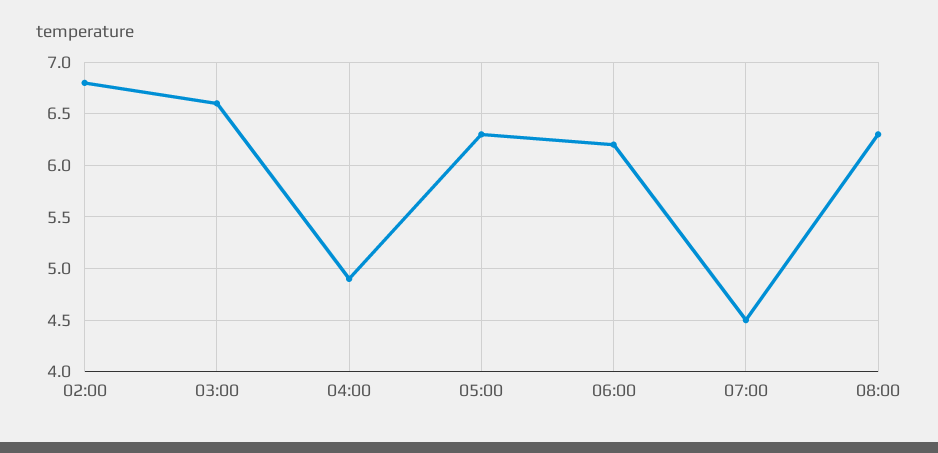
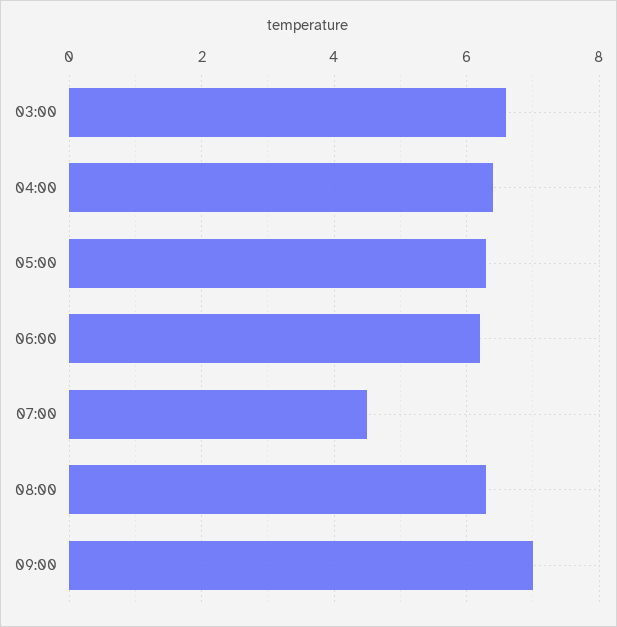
02:00: 6.8 -> none
04:00: 4.9 -> 6.5
09:00: none -> 7

